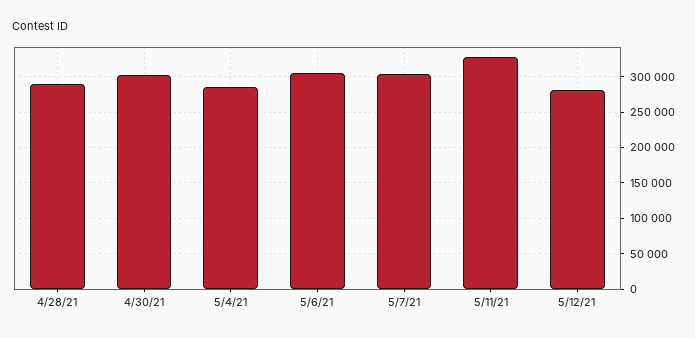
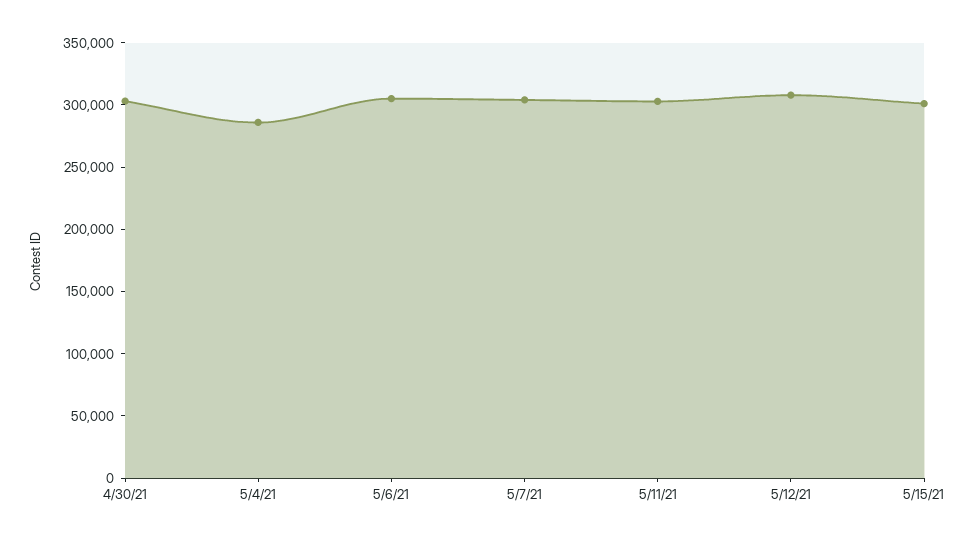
4/28/21: 290000 -> none
5/11/21: 330000 -> 300000
5/12/21: 280000 -> 310000
5/15/21: none -> 300000

